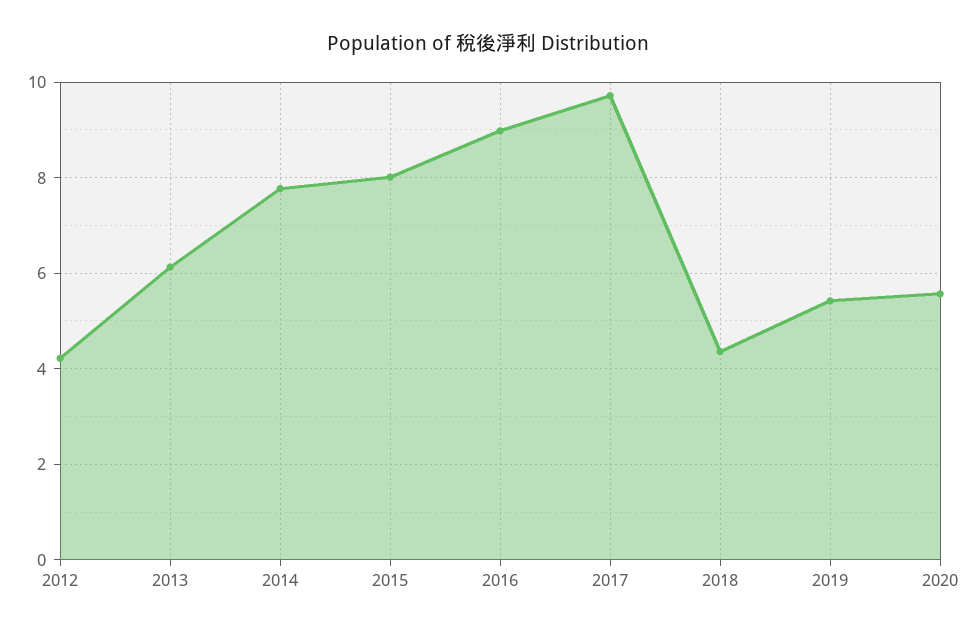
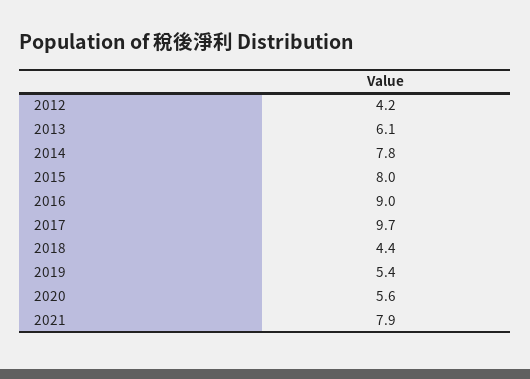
2021: none -> 7.9

